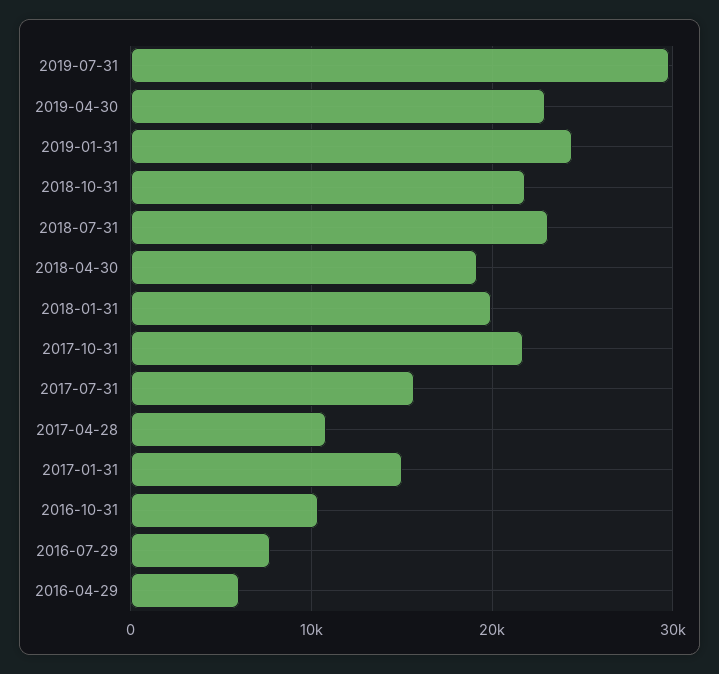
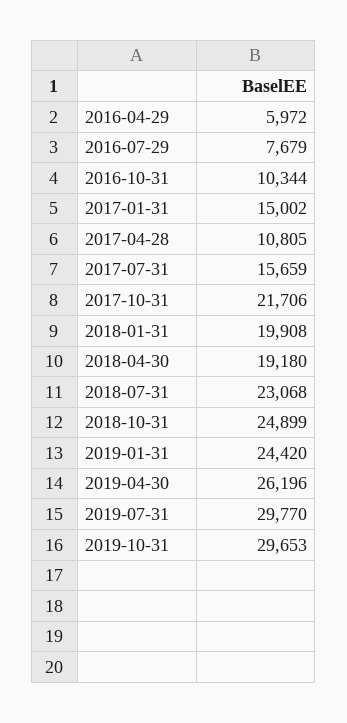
2019-04-30: 23000 -> 26196
2018-10-31: 22000 -> 24899
2019-10-31: none -> 29653

